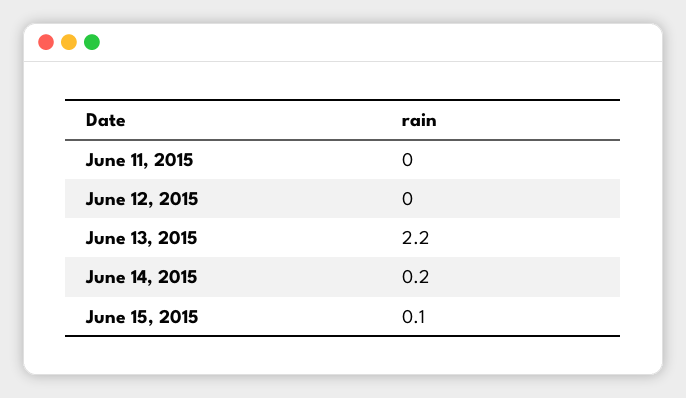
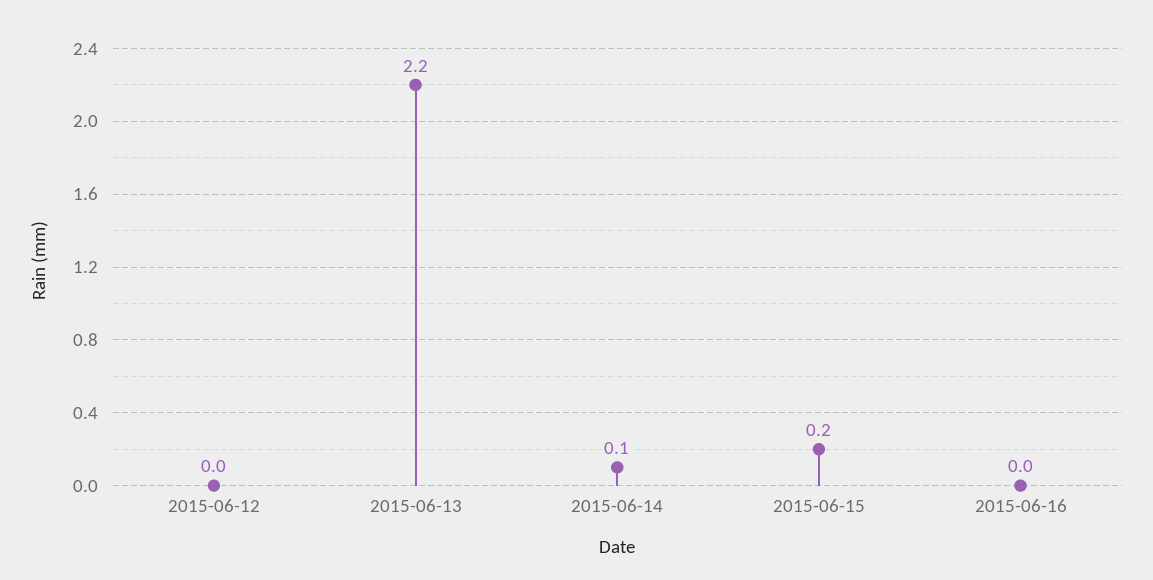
June 11, 2015: 0 -> none
June 14, 2015: 0.2 -> 0.1
June 15, 2015: 0.1 -> 0.2
2015-06-16: none -> 0

